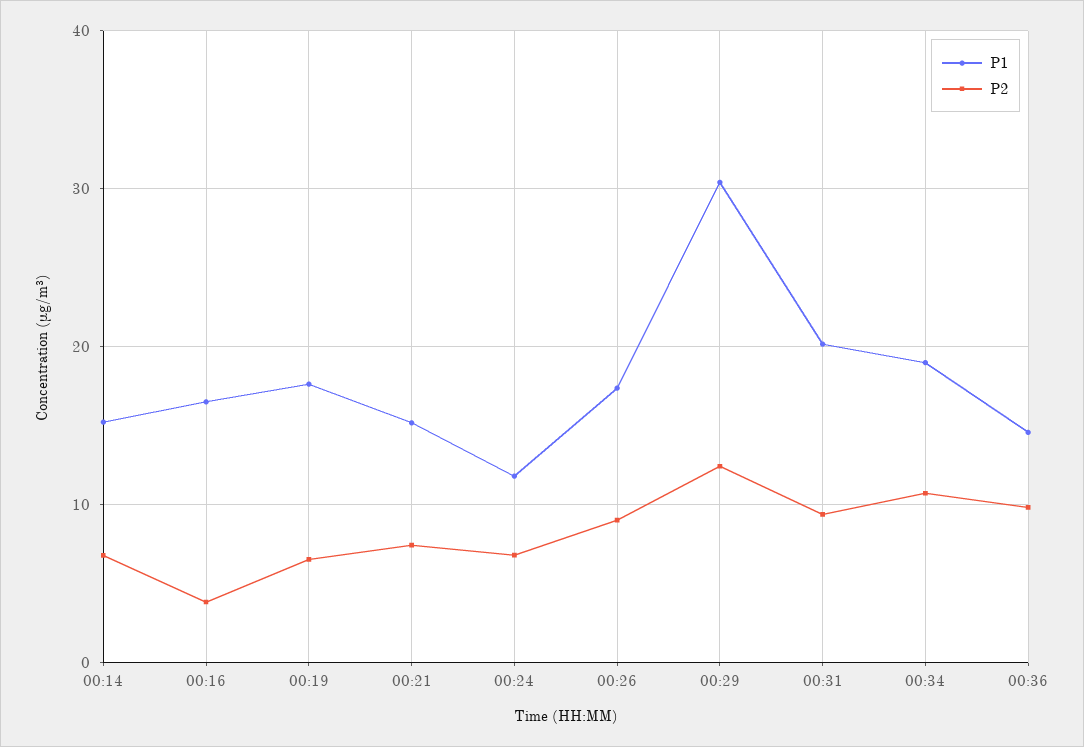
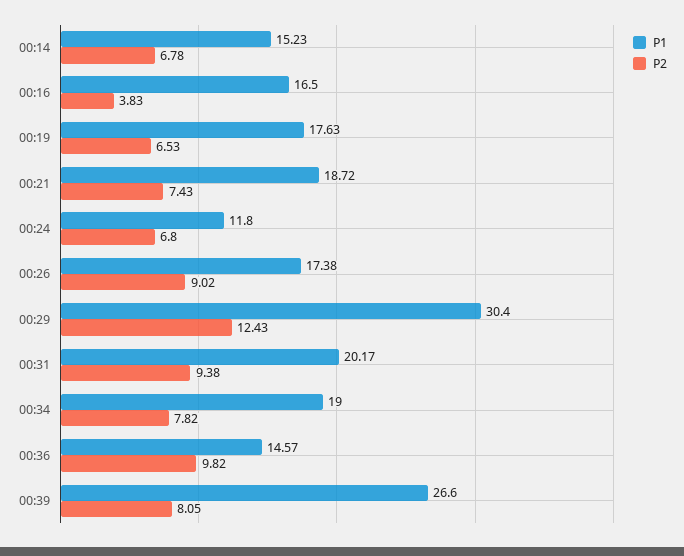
P1, 00:21: 15 -> 18.72
P2, 00:34: 11 -> 7.82
P1, 00:39: none -> 26.6
P2, 00:39: none -> 8.05

